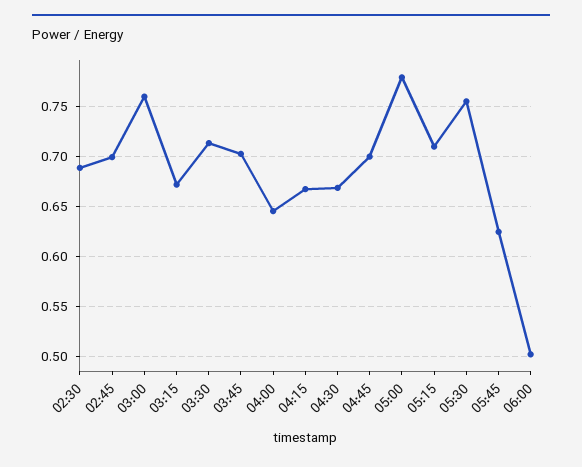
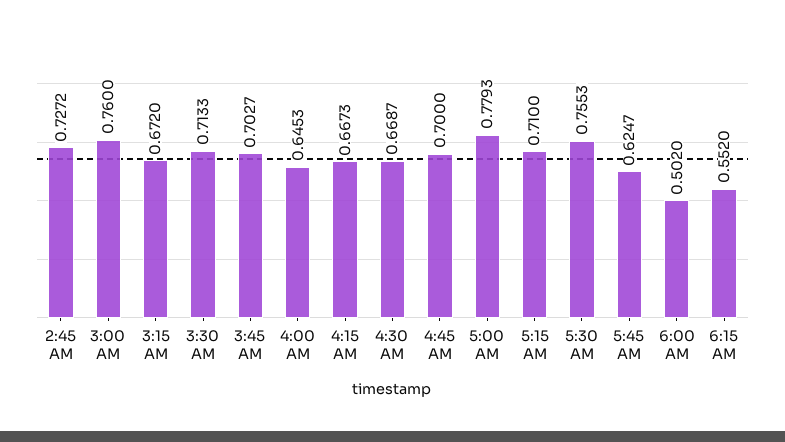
02:30: 0.69 -> none
02:45: 0.7 -> 0.7272
6:15 AM: none -> 0.552

